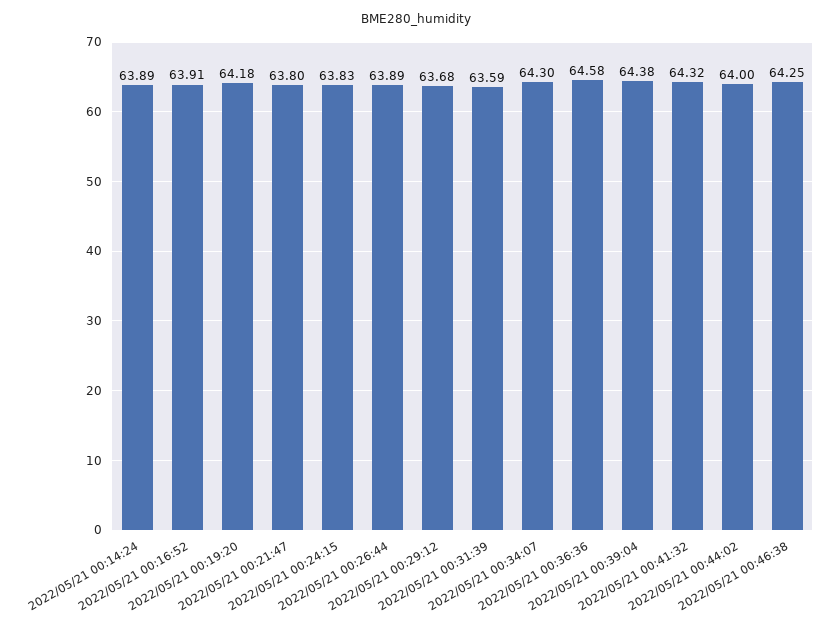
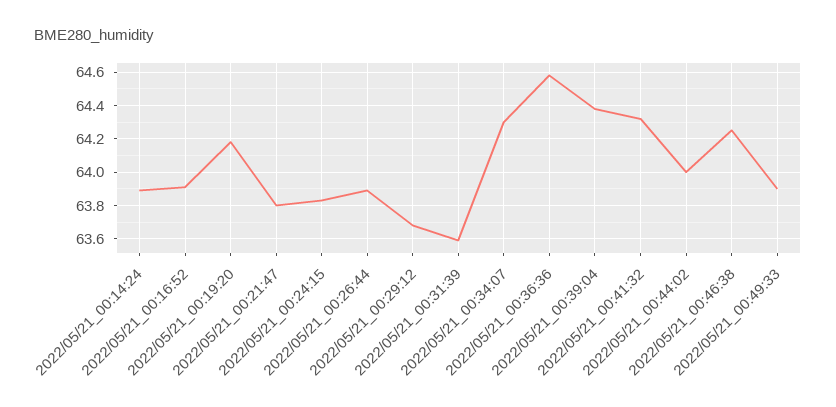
2022/05/21_00:49:33: none -> 63.9

